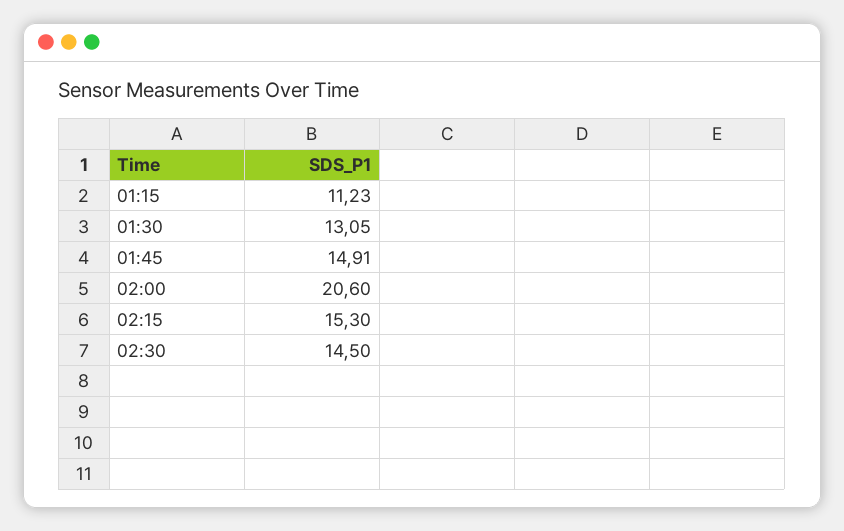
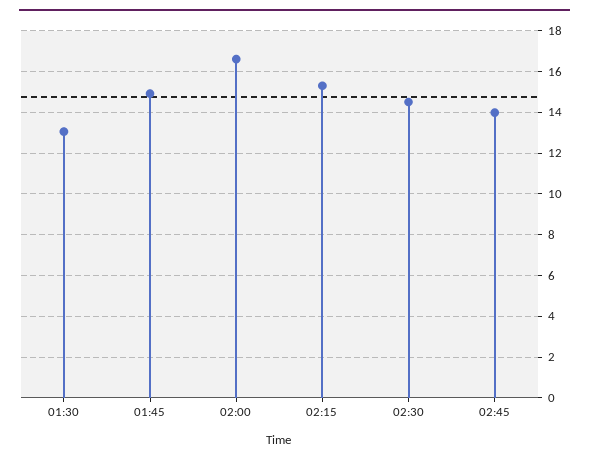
01:15: 11.23 -> none
02:00: 20.6 -> 16.5
02:45: none -> 14

